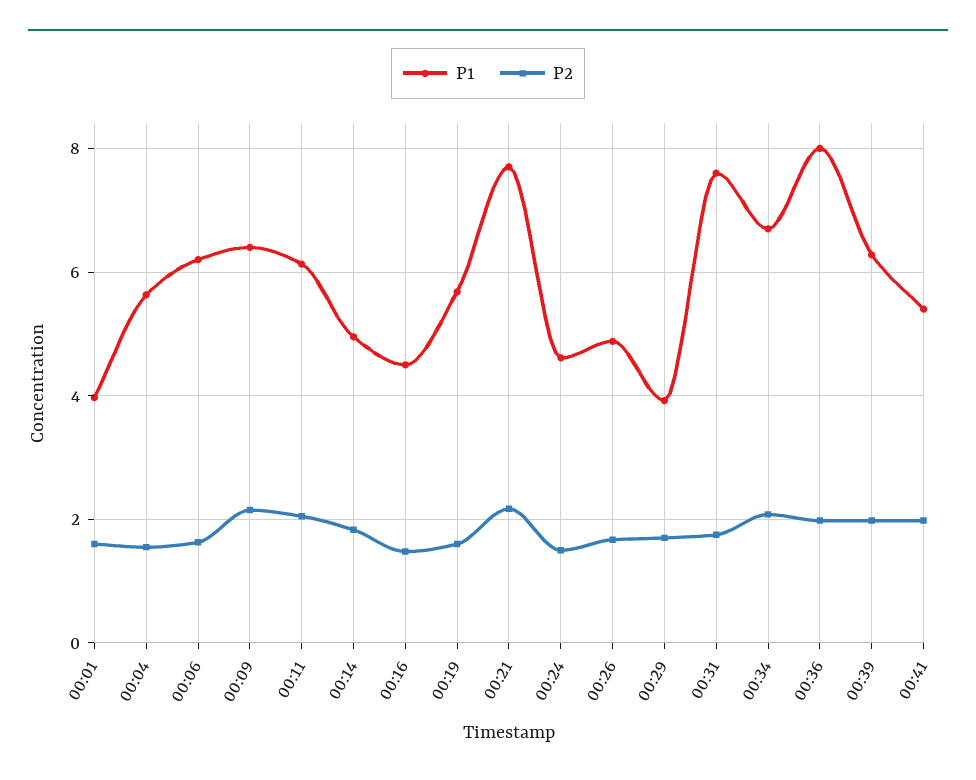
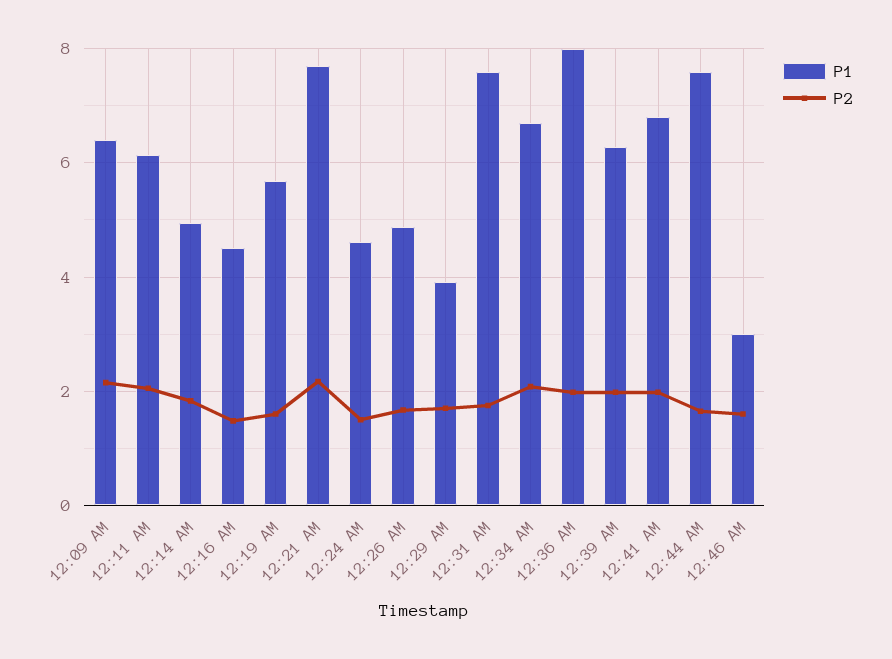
P1, 00:01: 4 -> none
P2, 00:01: 1.6 -> none
P1, 00:04: 5.6 -> none
P2, 00:04: 1.6 -> none
P1, 00:06: 6.2 -> none
P2, 00:06: 1.6 -> none
P1, 00:41: 5.4 -> 6.8
P1, 12:44 AM: none -> 7.6
P2, 12:44 AM: none -> 1.6
P1, 12:46 AM: none -> 3
P2, 12:46 AM: none -> 1.6

